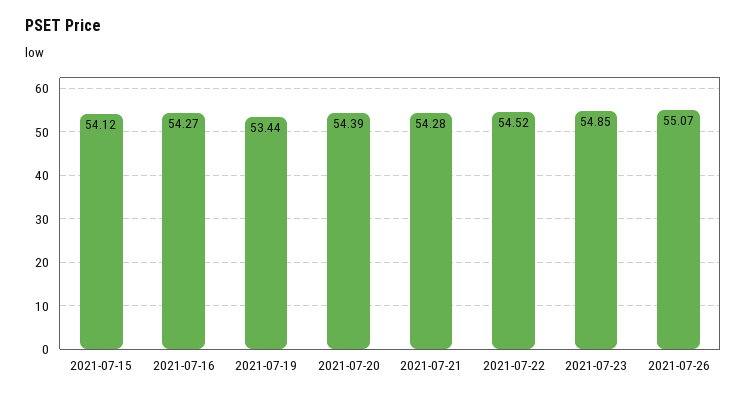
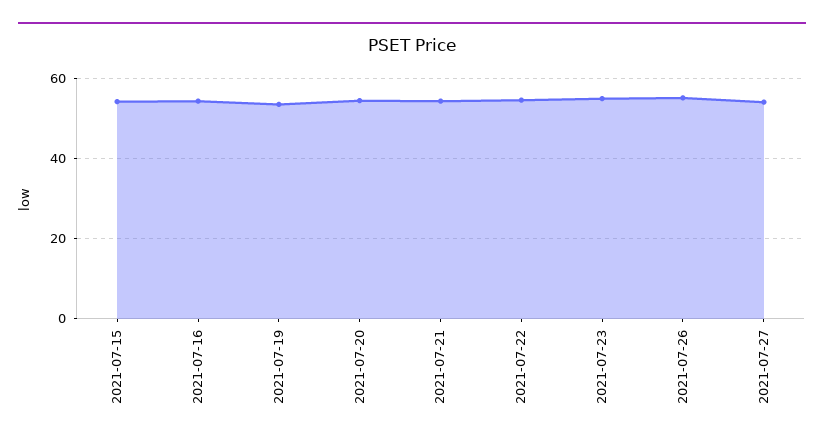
2021-07-27: none -> 54

